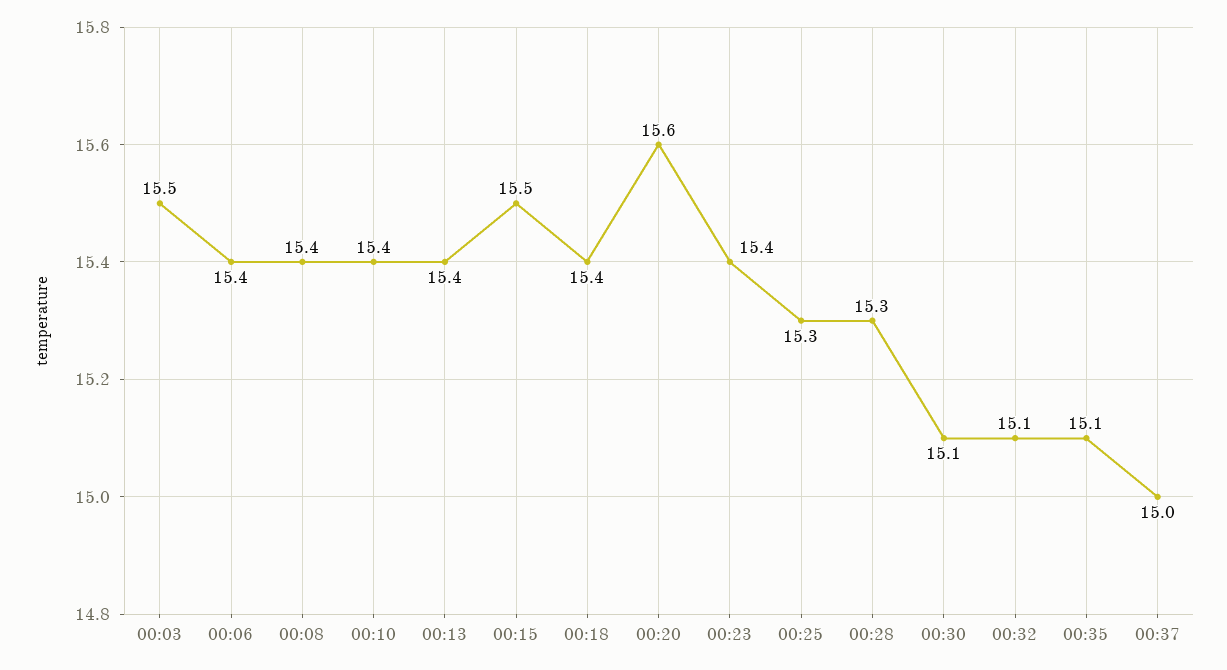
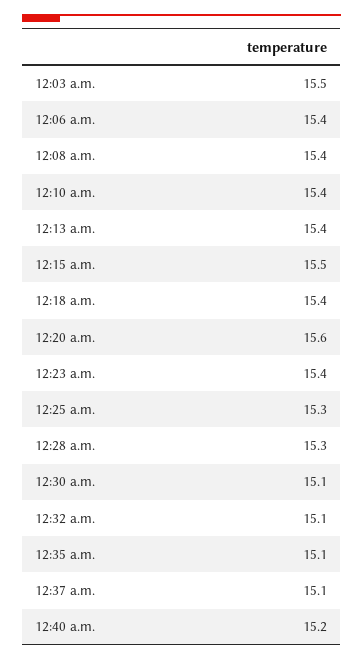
00:37: 15 -> 15.1
12:40 a.m.: none -> 15.2

